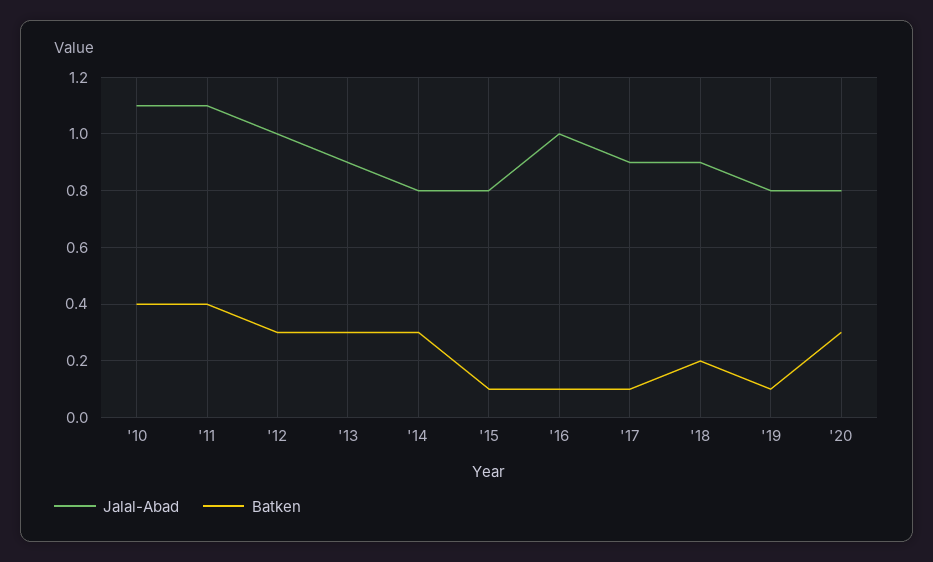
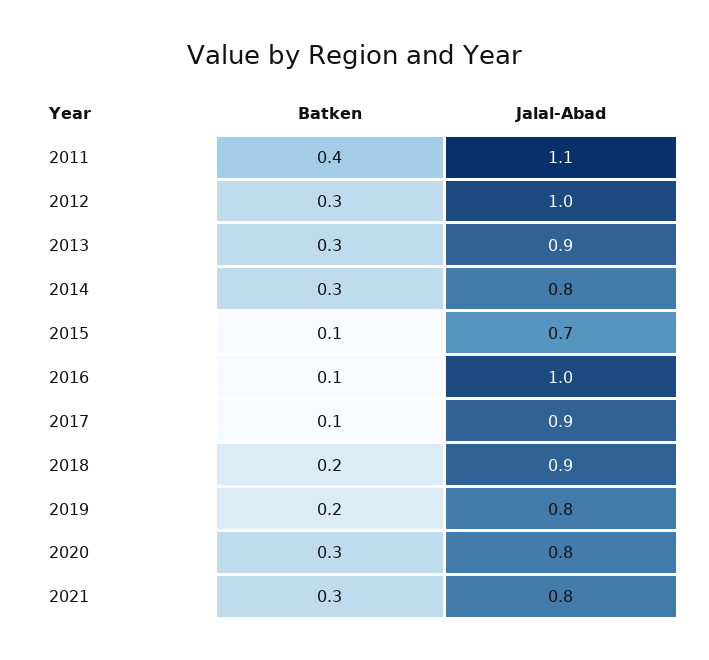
Jalal-Abad, '10: 1.1 -> none
Batken, '10: 0.4 -> none
Jalal-Abad, '15: 0.8 -> 0.7
Batken, '19: 0.1 -> 0.2
Batken, 2021: none -> 0.3
Jalal-Abad, 2021: none -> 0.8

